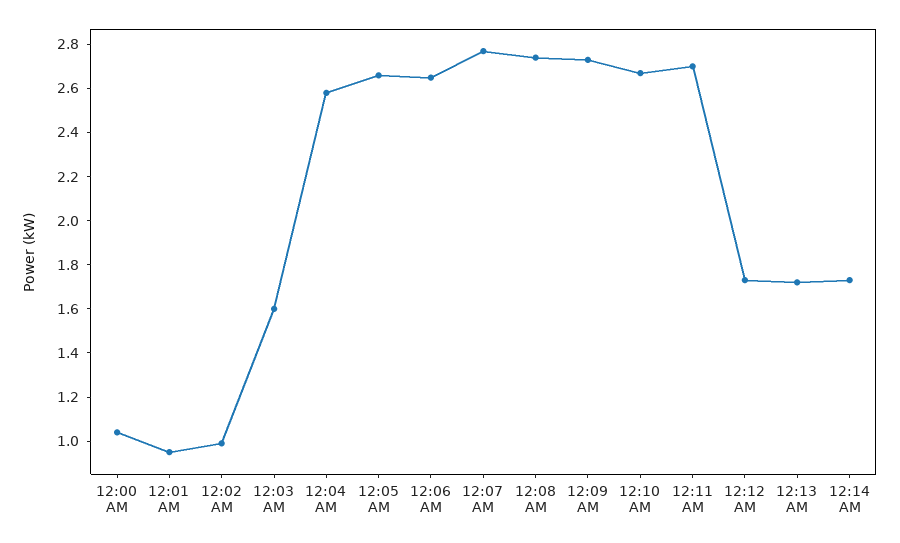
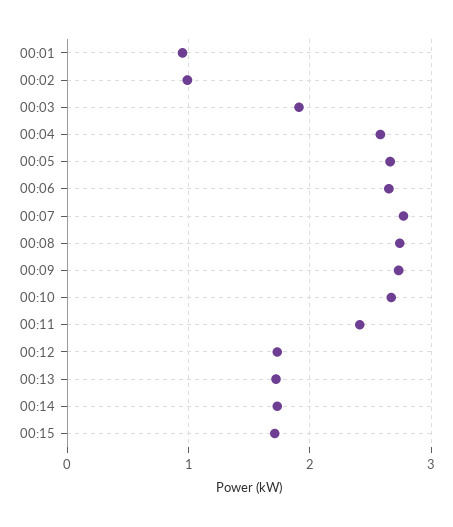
12:00 AM: 1.05 -> none
12:03 AM: 1.6 -> 1.9
12:11 AM: 2.7 -> 2.4
00:15: none -> 1.7

